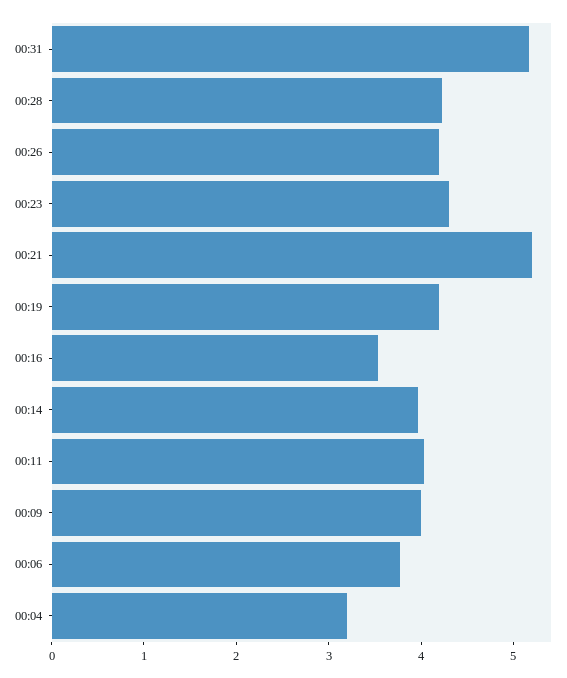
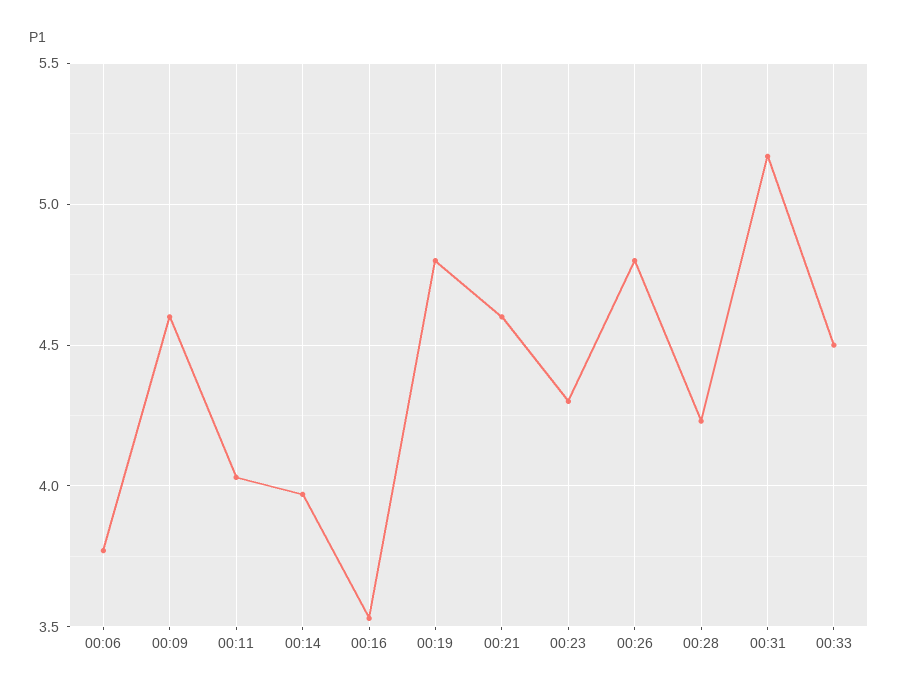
00:26: 4.2 -> 4.8
00:21: 5.2 -> 4.6
00:19: 4.2 -> 4.8
00:09: 4 -> 4.6
00:04: 3.2 -> none
00:33: none -> 4.5

